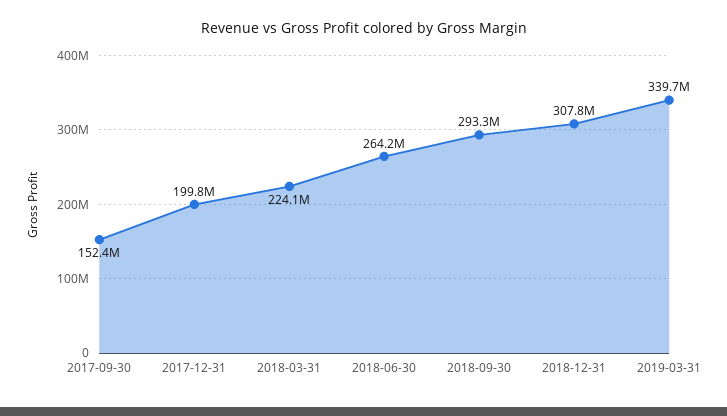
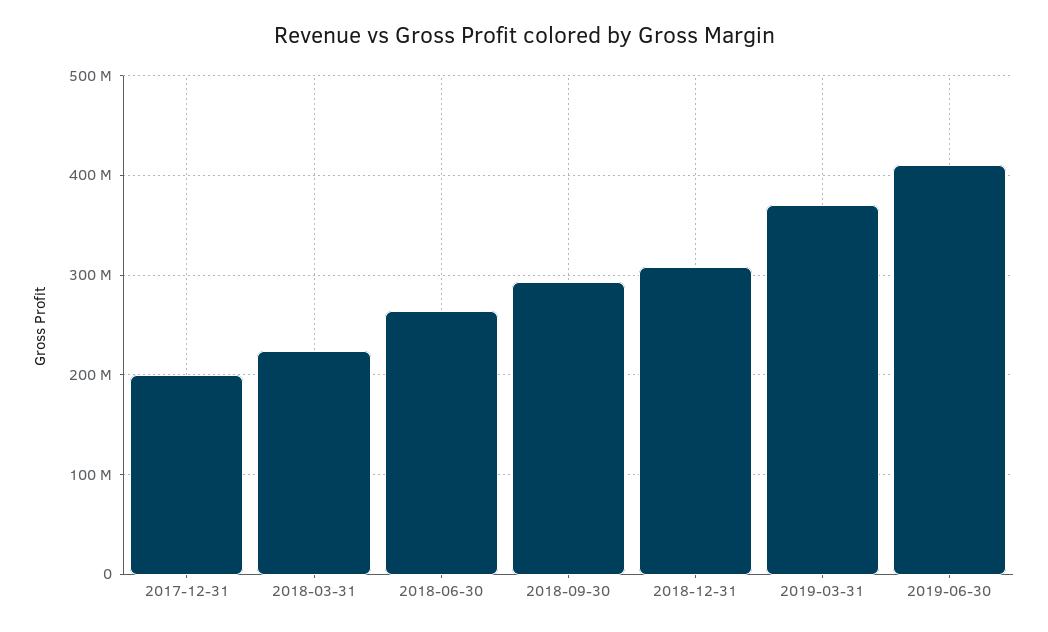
2017-09-30: 152400000 -> none
2019-03-31: 339700000 -> 370000000
2019-06-30: none -> 410000000

